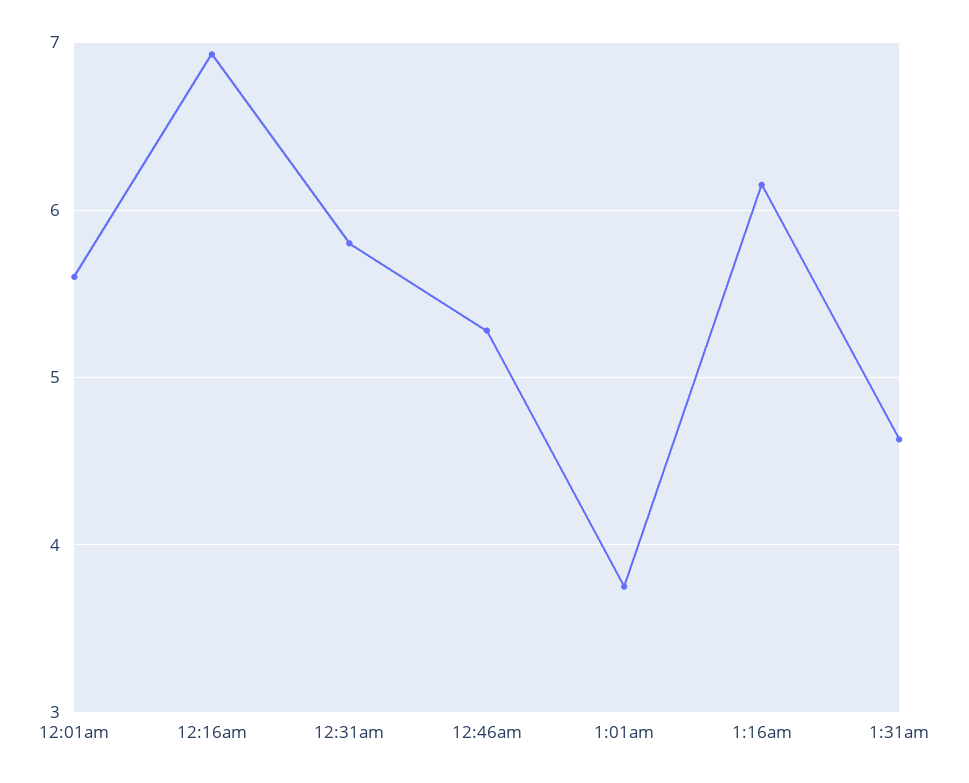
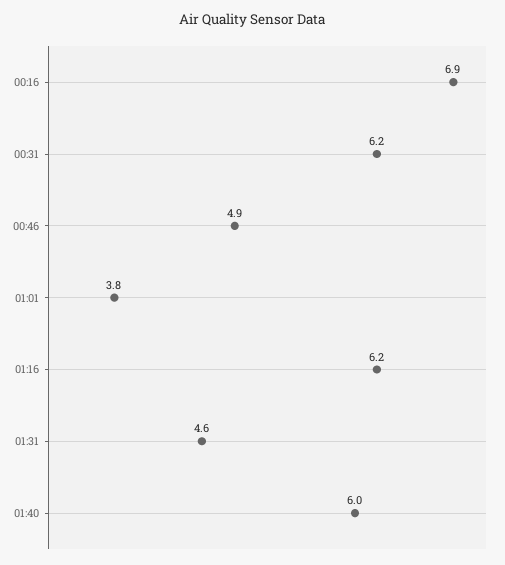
12:01am: 5.6 -> none
12:31am: 5.8 -> 6.2
12:46am: 5.3 -> 4.9
01:40: none -> 6

